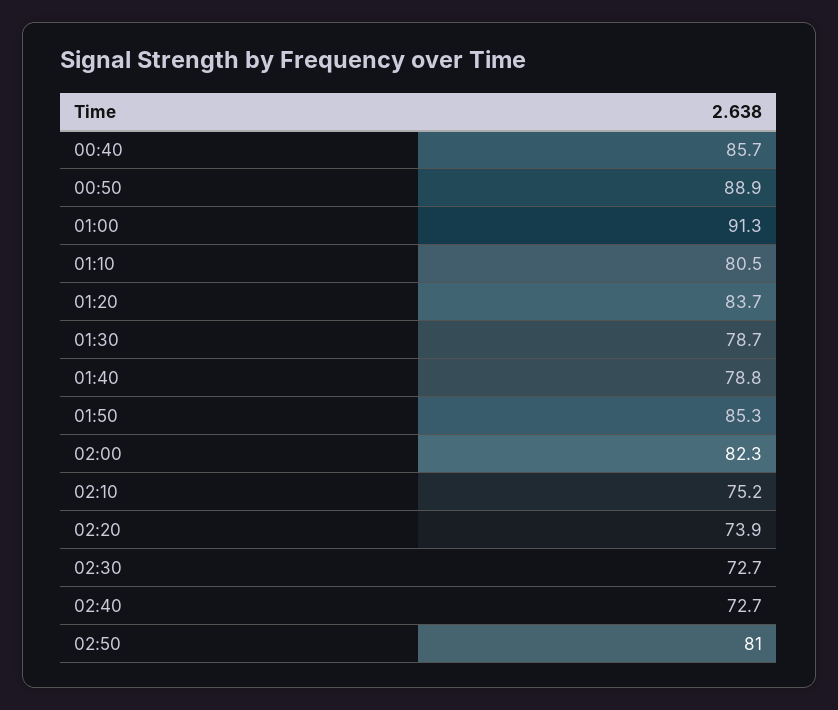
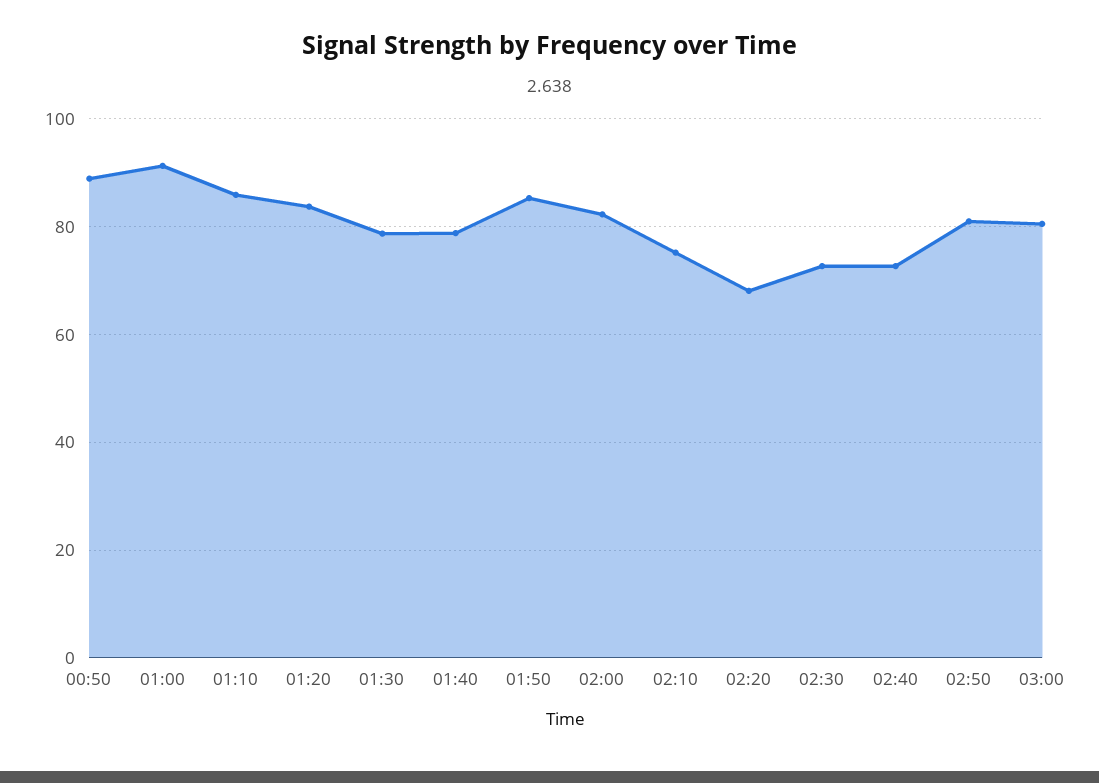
00:40: 85.7 -> none
01:10: 80.5 -> 86
02:20: 73.9 -> 68
03:00: none -> 80

